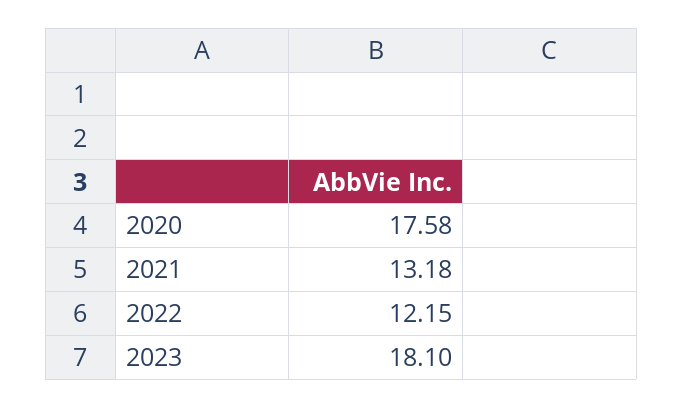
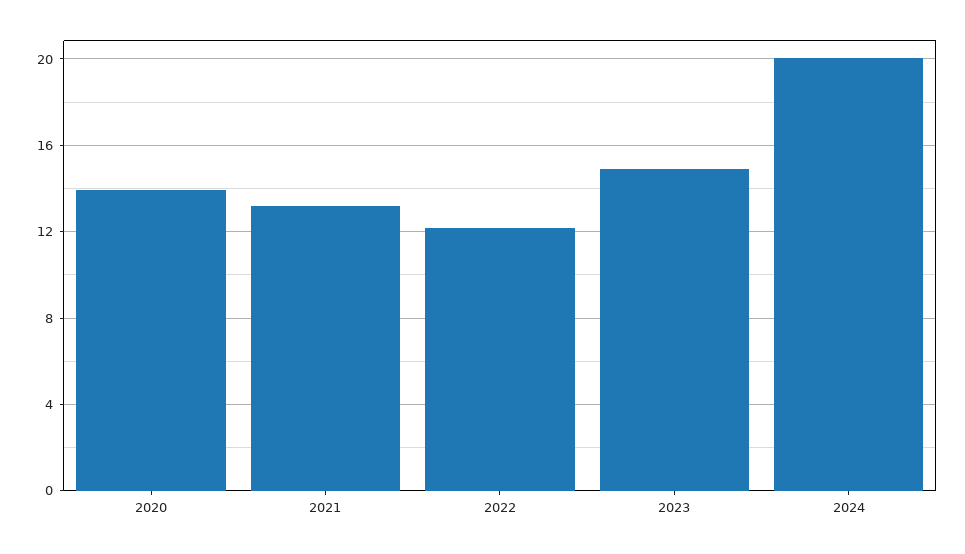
2020: 17.58 -> 14
2023: 18.1 -> 15
2024: none -> 20

